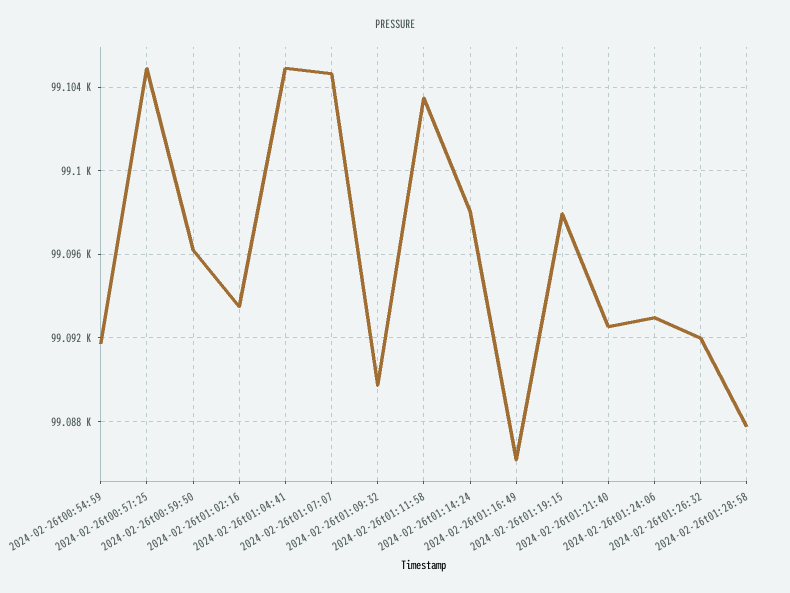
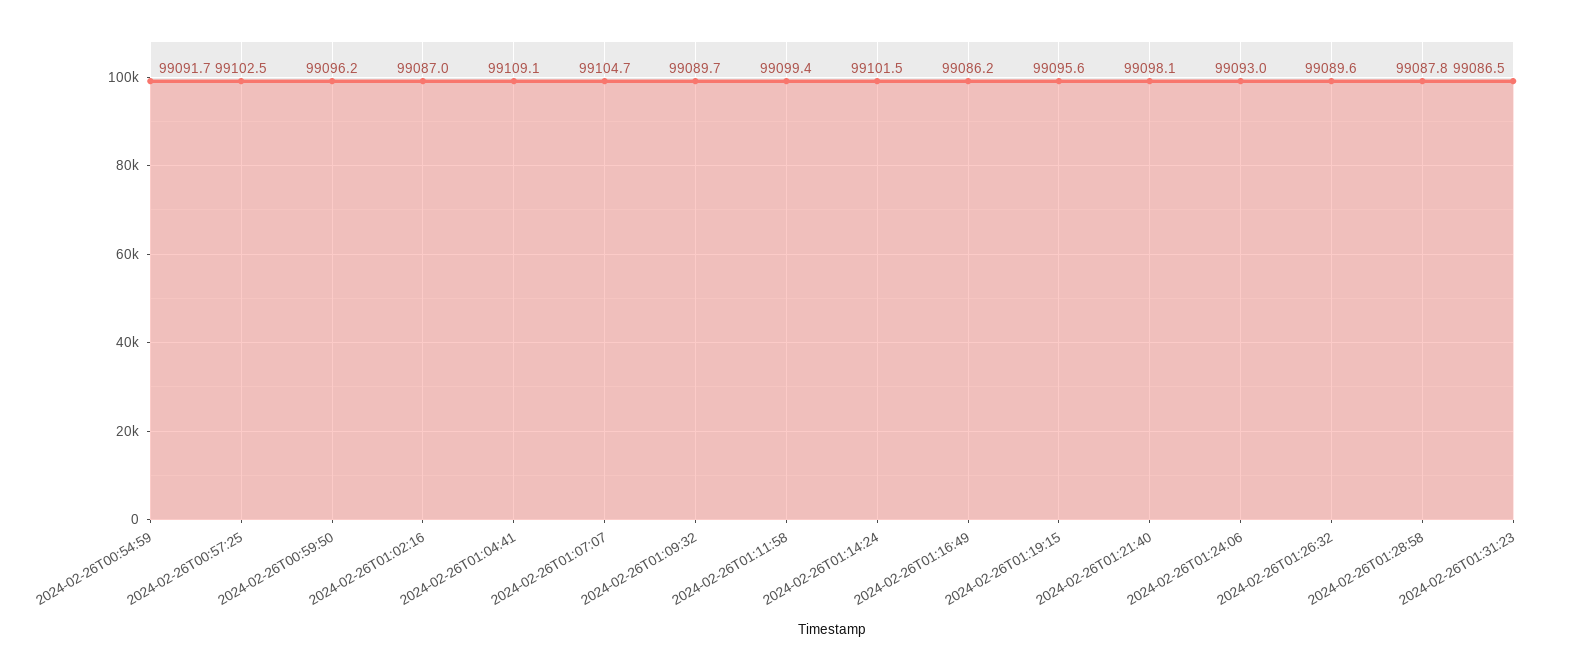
2024-02-26t00:57:25: 99105 -> 99102.5
2024-02-26t01:02:16: 99093.5 -> 99087
2024-02-26t01:04:41: 99105 -> 99109.1
2024-02-26t01:11:58: 99103.5 -> 99099.4
2024-02-26t01:14:24: 99098 -> 99101.5
2024-02-26t01:19:15: 99098 -> 99095.6
2024-02-26t01:21:40: 99092.5 -> 99098.1
2024-02-26t01:26:32: 99092 -> 99089.6
2024-02-26T01:31:23: none -> 99086.5

